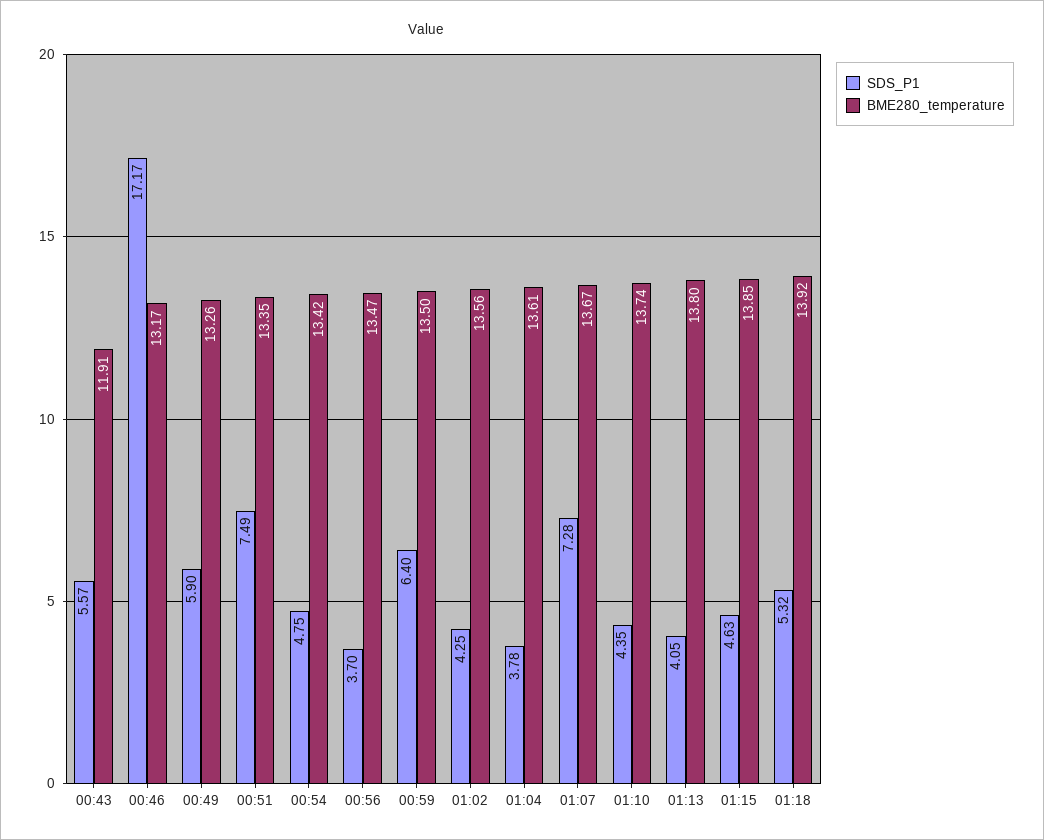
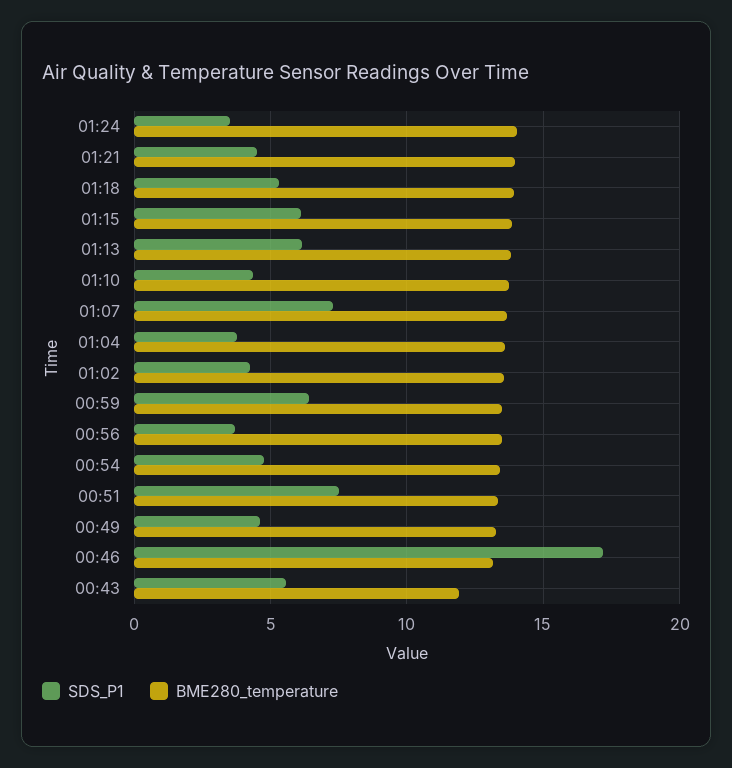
SDS_P1, 00:49: 5.9 -> 4.5
SDS_P1, 01:13: 4.05 -> 6
SDS_P1, 01:15: 4.63 -> 6
SDS_P1, 01:24: none -> 3.5
BME280_temperature, 01:24: none -> 14
SDS_P1, 01:21: none -> 4.5
BME280_temperature, 01:21: none -> 14

